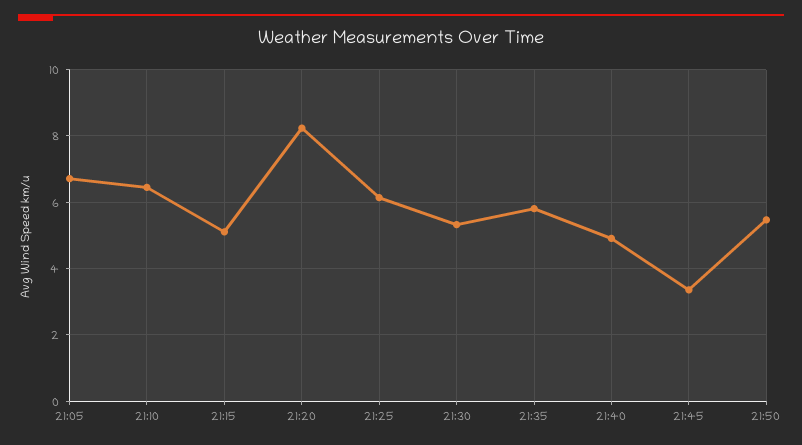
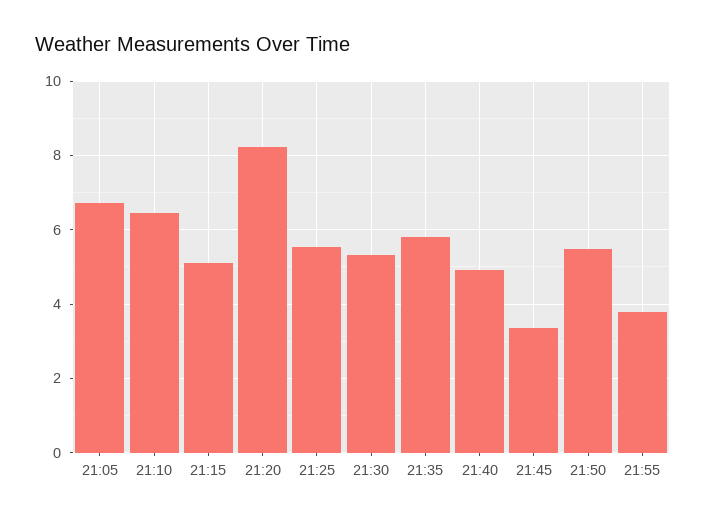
21:25: 6.2 -> 5.6
21:55: none -> 3.8

